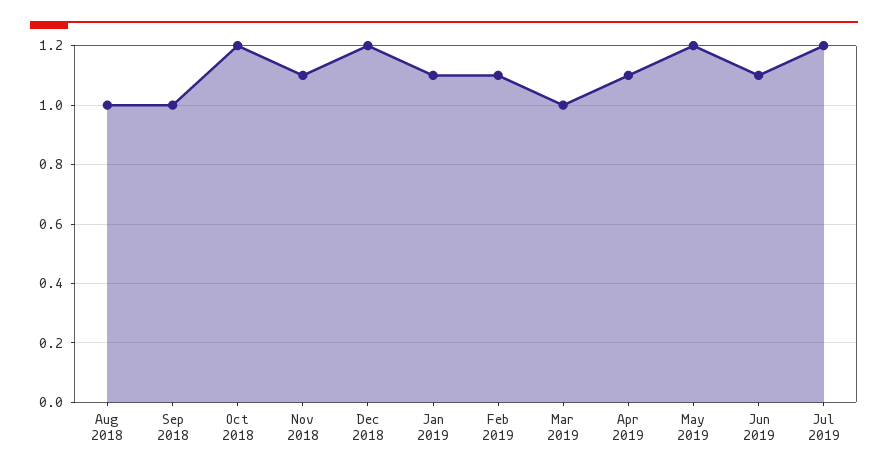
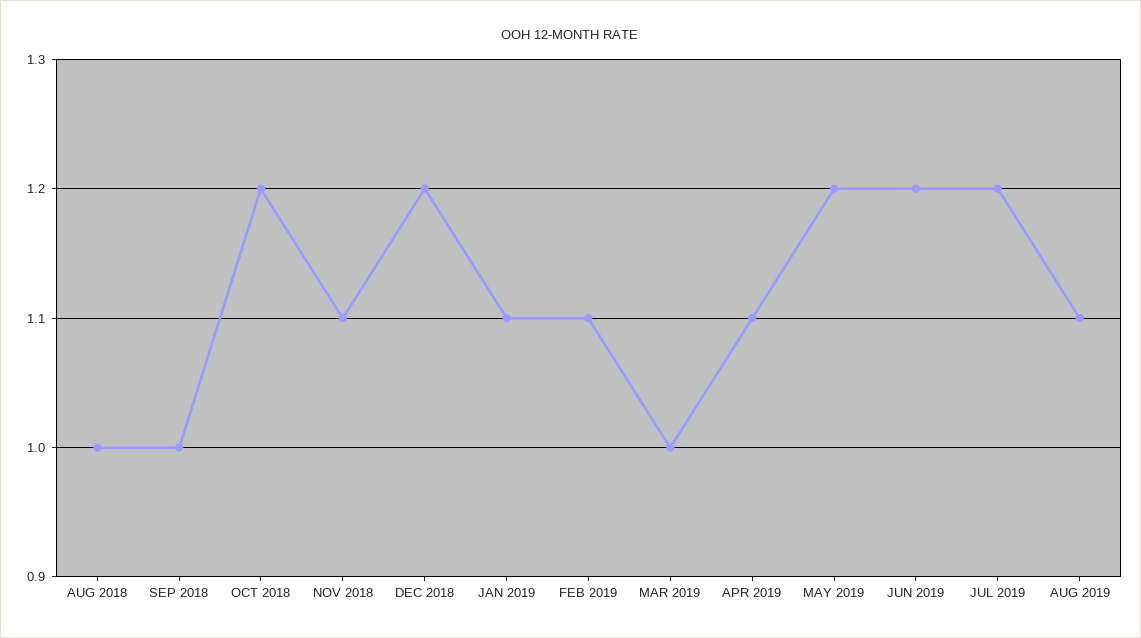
Jun 2019: 1.1 -> 1.2
AUG 2019: none -> 1.1

